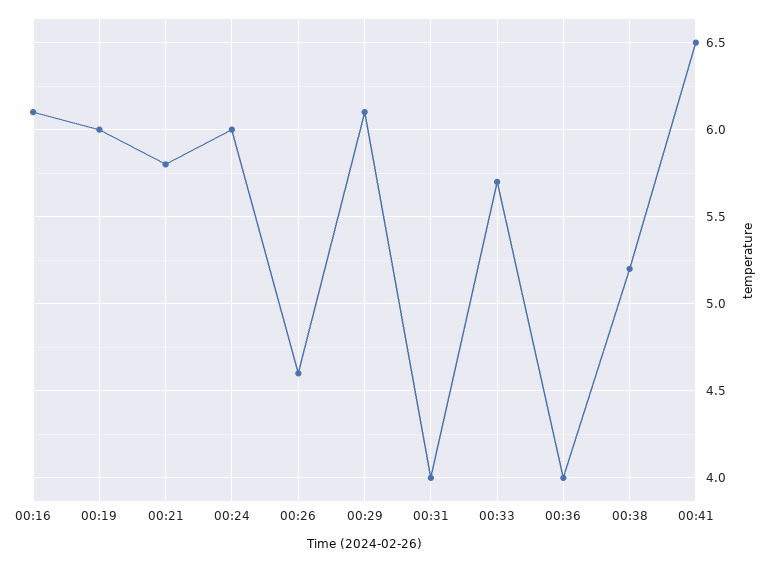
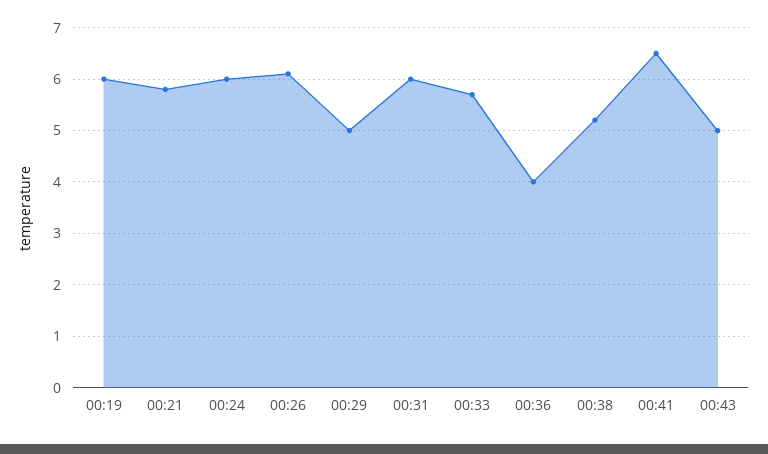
00:16: 6.1 -> none
00:26: 4.6 -> 6
00:29: 6.1 -> 5
00:31: 4 -> 6
00:43: none -> 5

